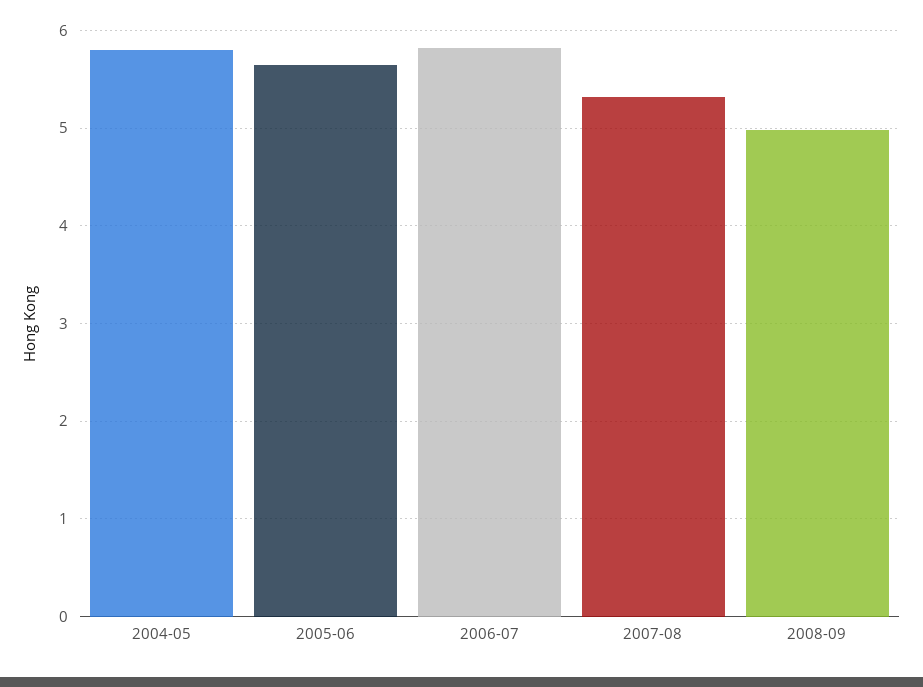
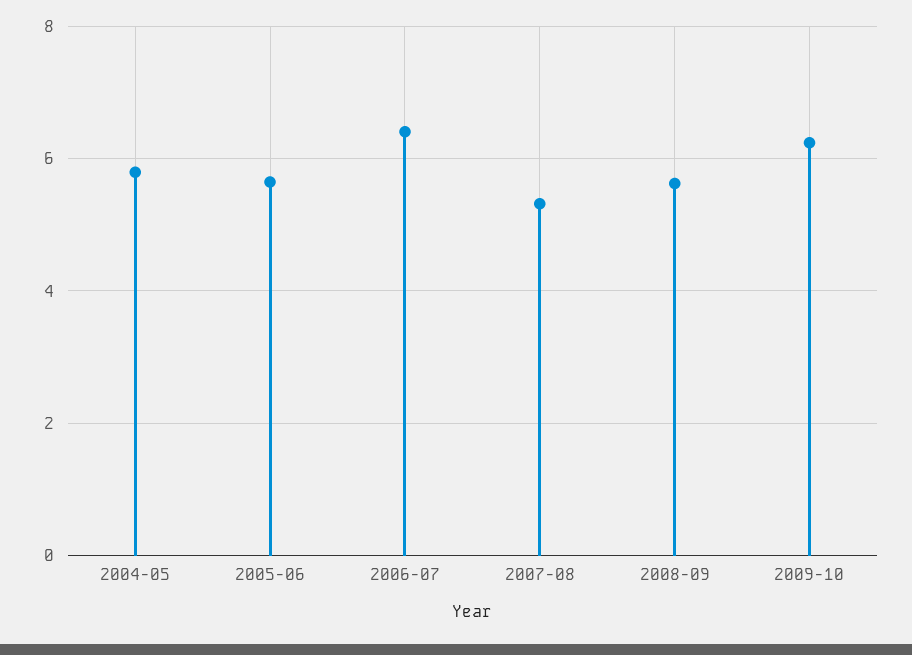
2006-07: 5.8 -> 6.4
2008-09: 5 -> 5.6
2009-10: none -> 6.2

